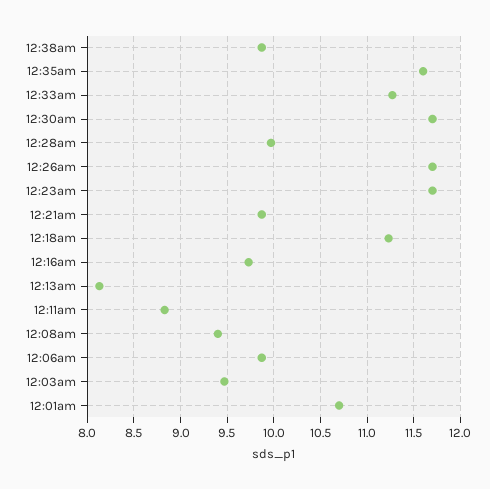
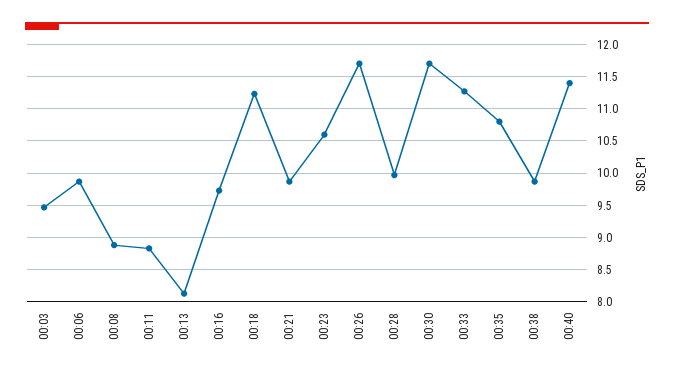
12:35am: 11.6 -> 10.8
12:23am: 11.7 -> 10.6
12:08am: 9.4 -> 8.9
12:01am: 10.7 -> none
00:40: none -> 11.4

